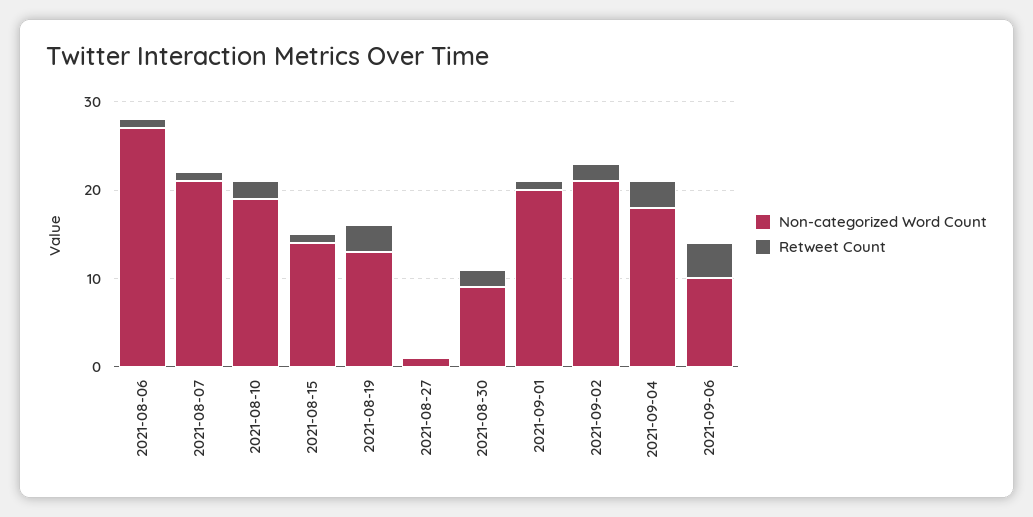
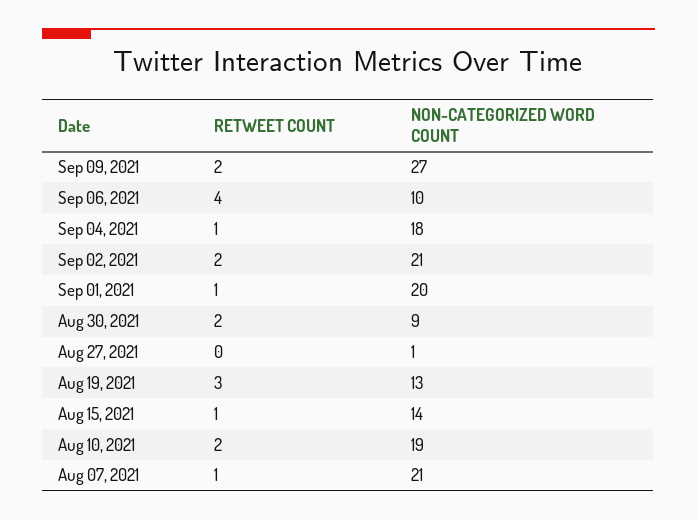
Non-categorized Word Count, 2021-08-06: 27 -> none
Retweet Count, 2021-08-06: 1 -> none
Retweet Count, 2021-09-04: 3 -> 1
Retweet Count, Sep 09, 2021: none -> 2
Non-categorized Word Count, Sep 09, 2021: none -> 27

